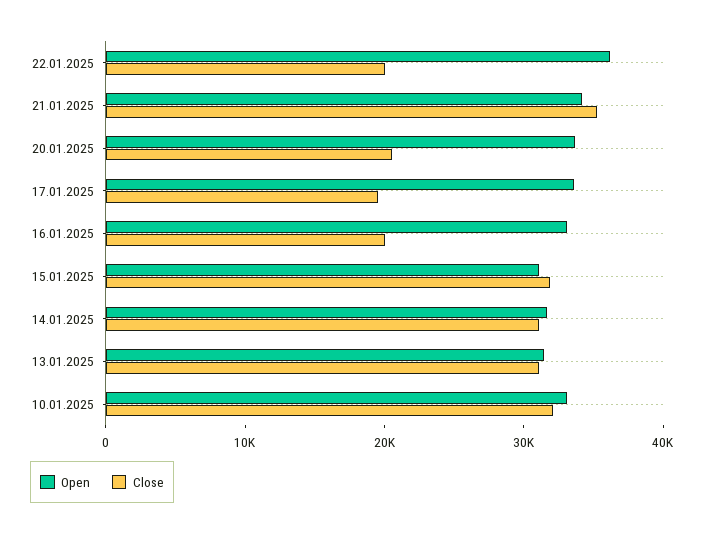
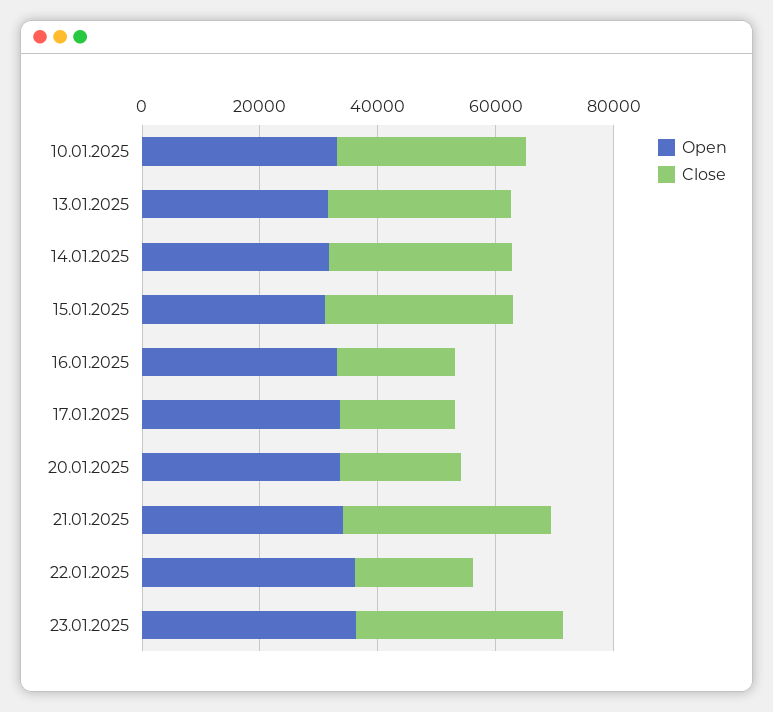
Open, 23.01.2025: none -> 35000
Close, 23.01.2025: none -> 35000

